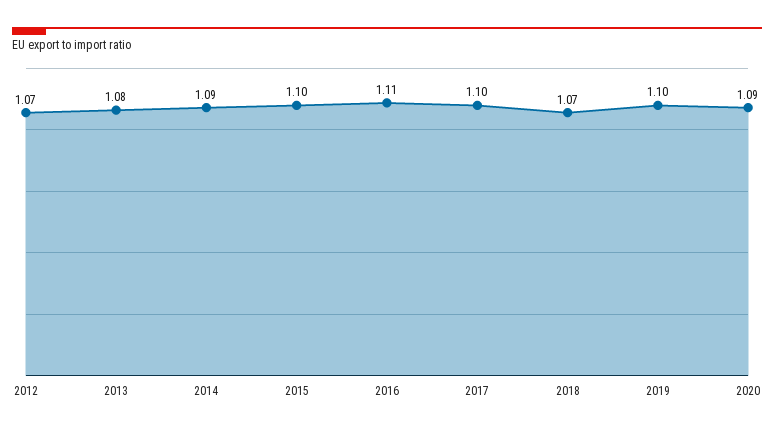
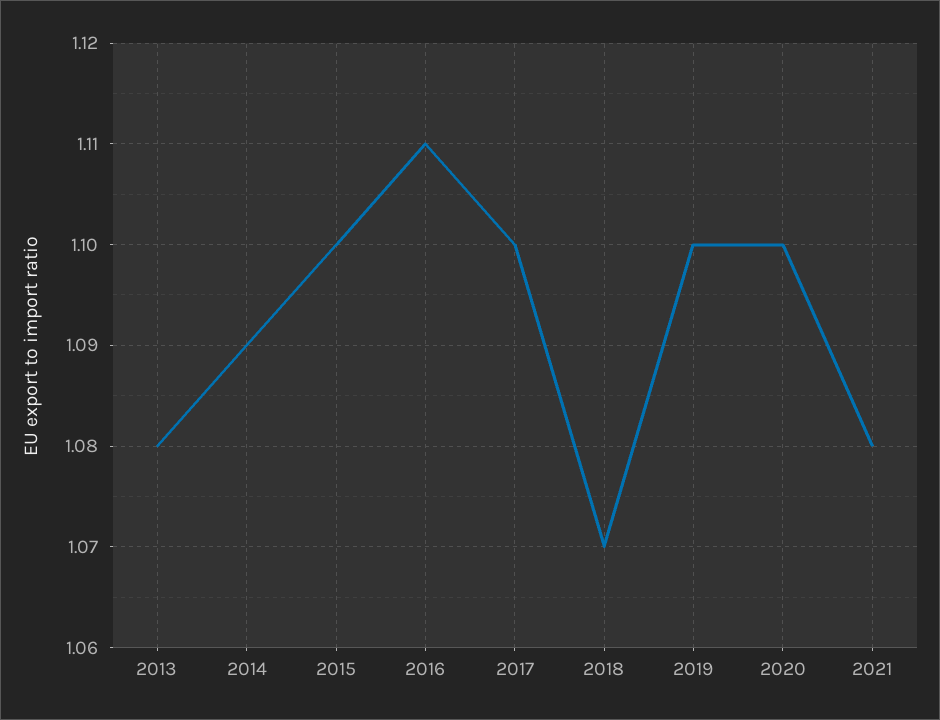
2012: 1.07 -> none
2020: 1.09 -> 1.1
2021: none -> 1.08

